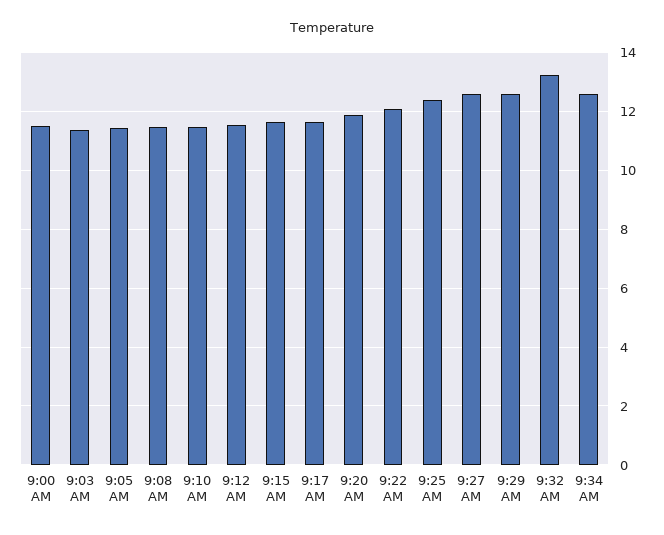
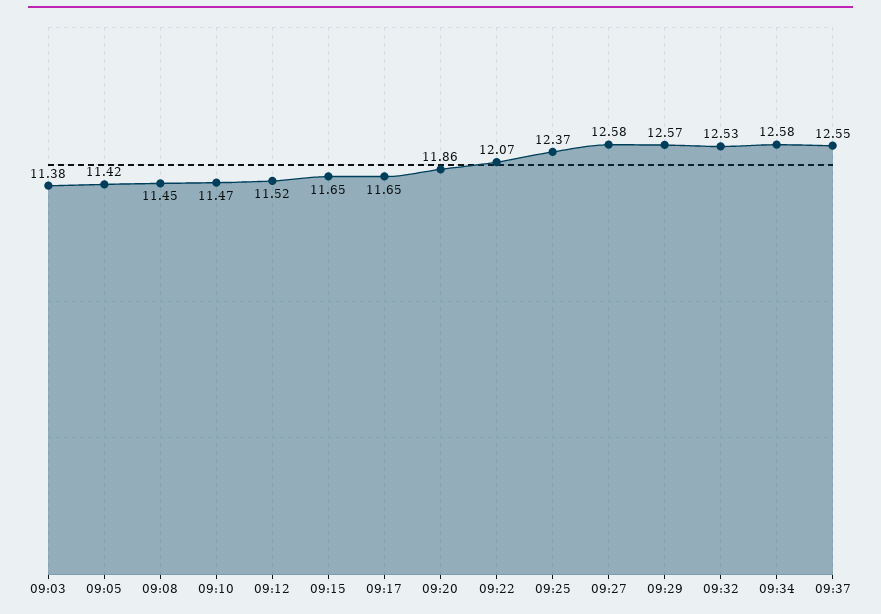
9:00 AM: 11.5 -> none
9:32 AM: 13.25 -> 12.53
09:37: none -> 12.55

